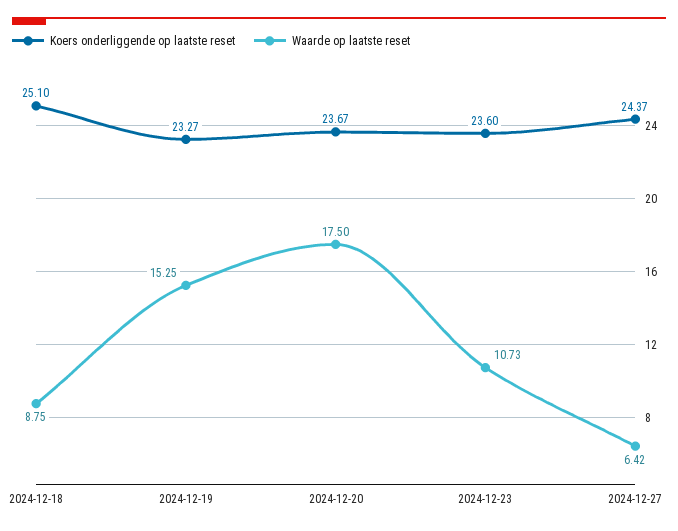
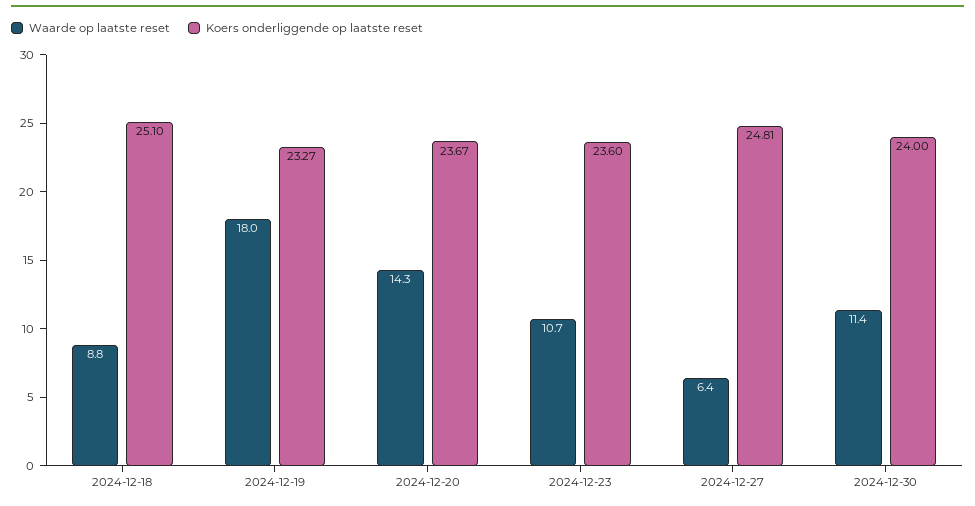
Waarde op laatste reset, 2024-12-19: 15.25 -> 18
Waarde op laatste reset, 2024-12-20: 17.5 -> 14.3
Koers onderliggende op laatste reset, 2024-12-27: 24.37 -> 24.81
Waarde op laatste reset, 2024-12-30: none -> 11.4
Koers onderliggende op laatste reset, 2024-12-30: none -> 24

